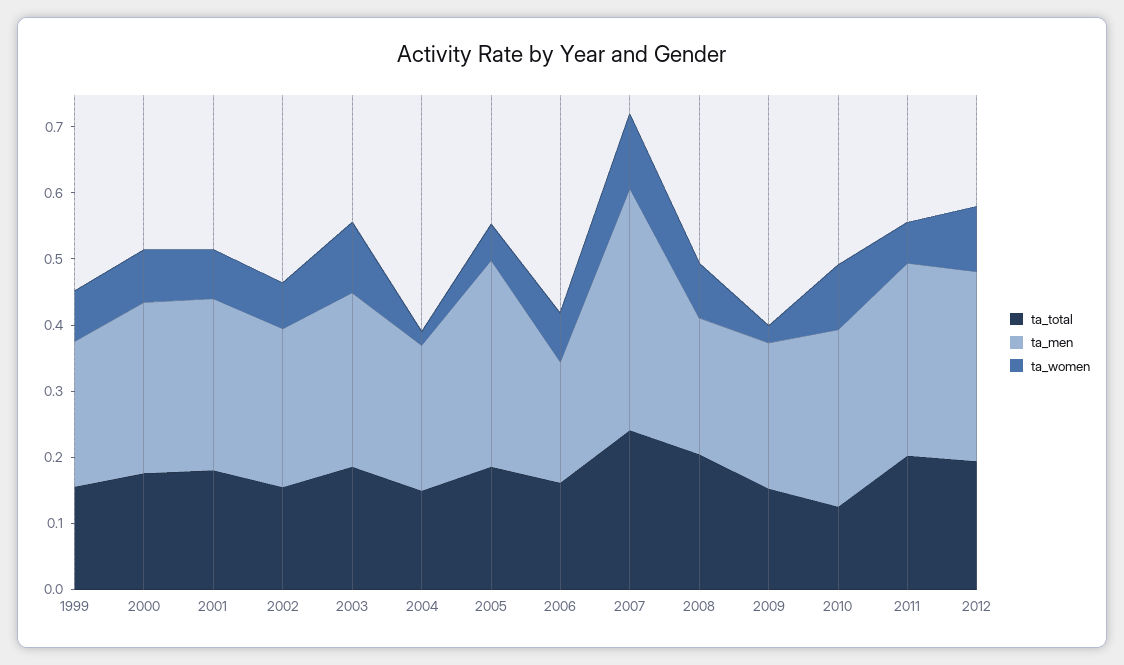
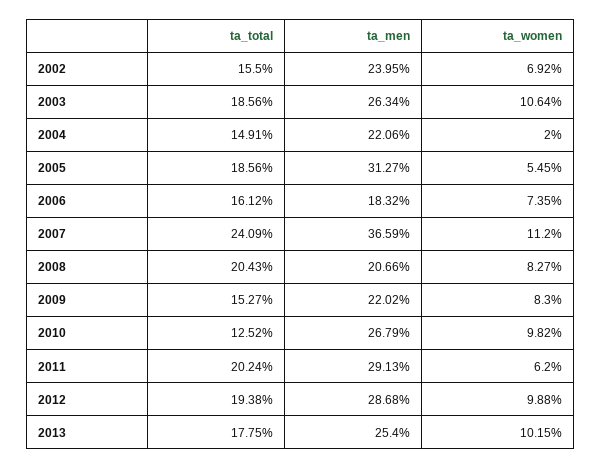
ta_total, 1999: 0.16 -> none
ta_men, 1999: 0.22 -> none
ta_women, 1999: 0.08 -> none
ta_total, 2000: 0.18 -> none
ta_men, 2000: 0.26 -> none
ta_women, 2000: 0.08 -> none
ta_total, 2001: 0.18 -> none
ta_men, 2001: 0.26 -> none
ta_women, 2001: 0.08 -> none
ta_women, 2009: 0.02 -> 0.083
ta_total, 2013: none -> 0.1775
ta_men, 2013: none -> 0.254
ta_women, 2013: none -> 0.1015

